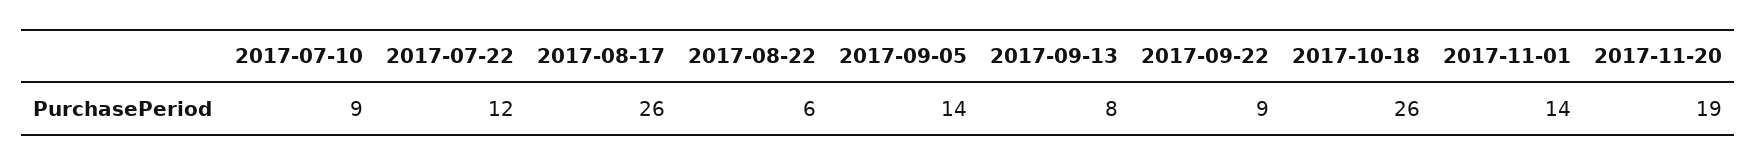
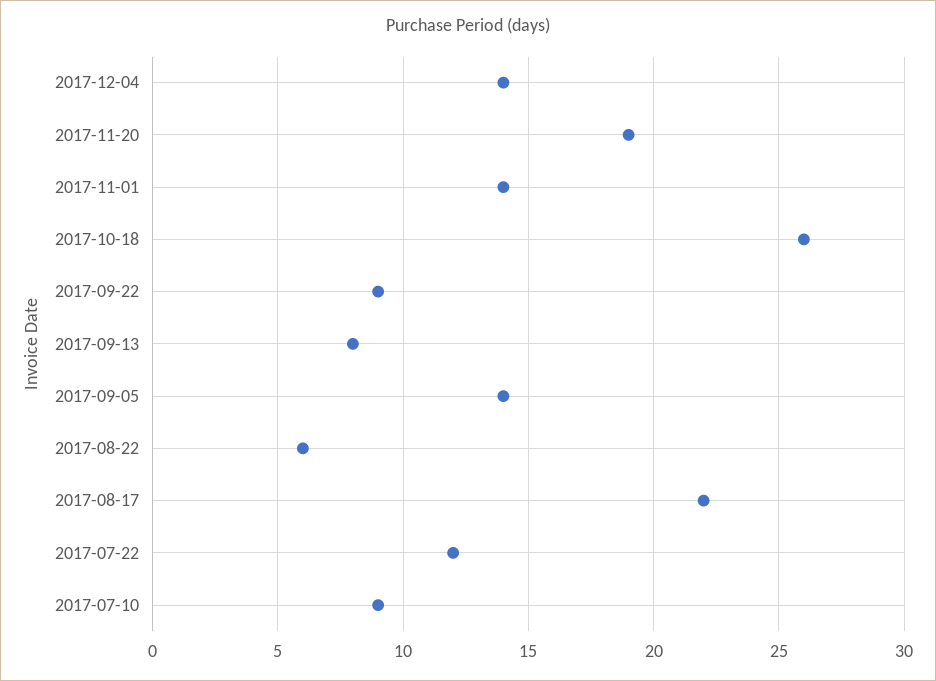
2017-08-17: 26 -> 22
2017-12-04: none -> 14

